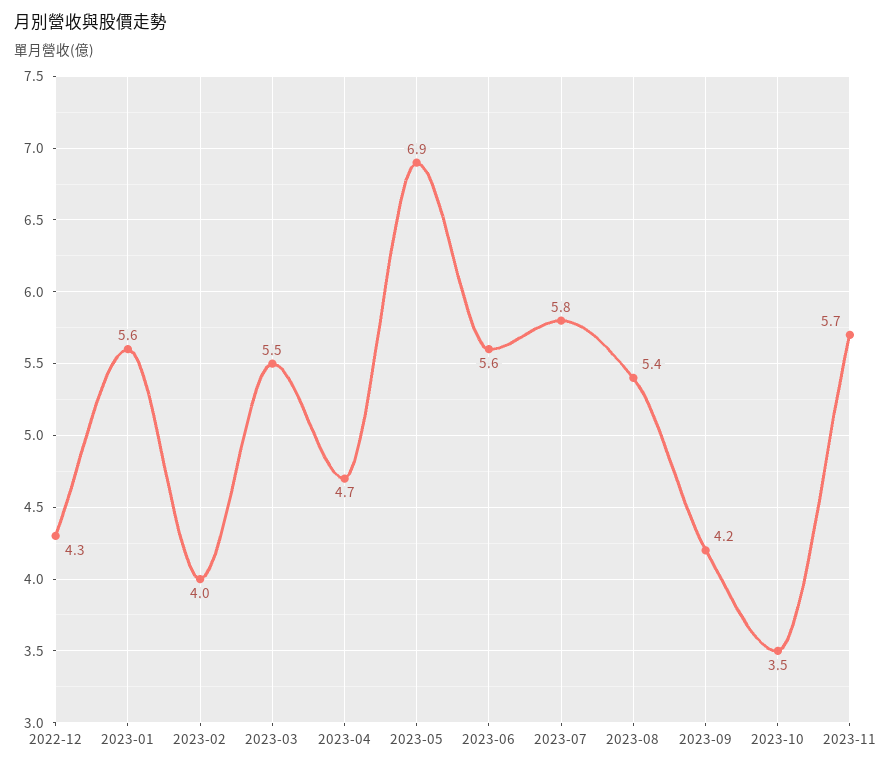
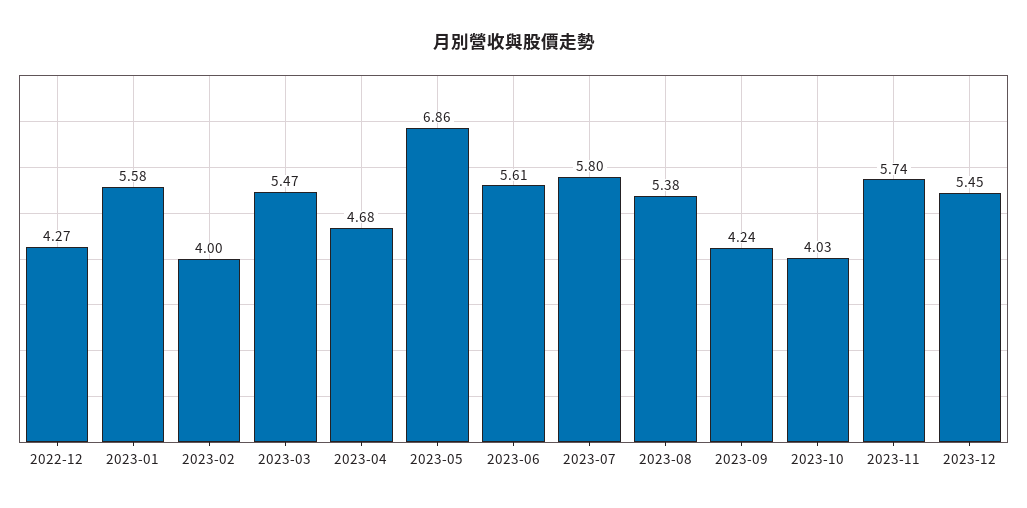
2023-10: 3.5 -> 4.03
2023-12: none -> 5.45

